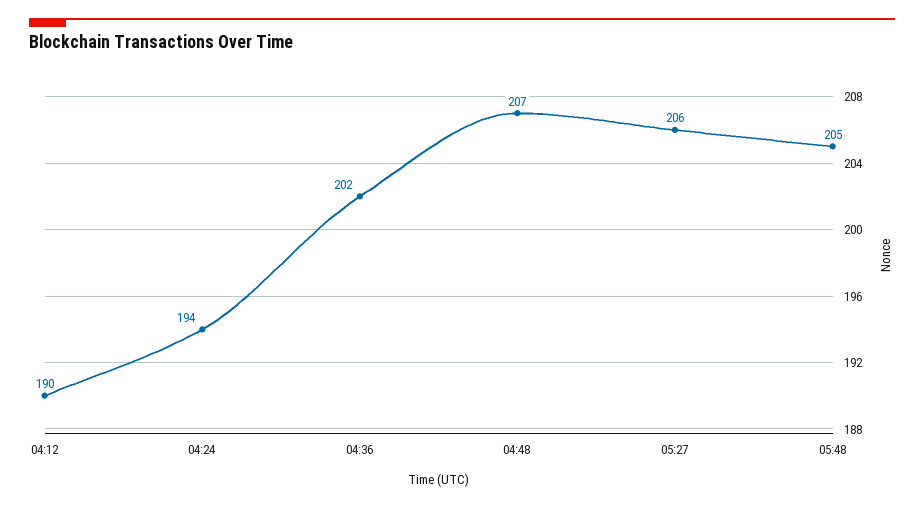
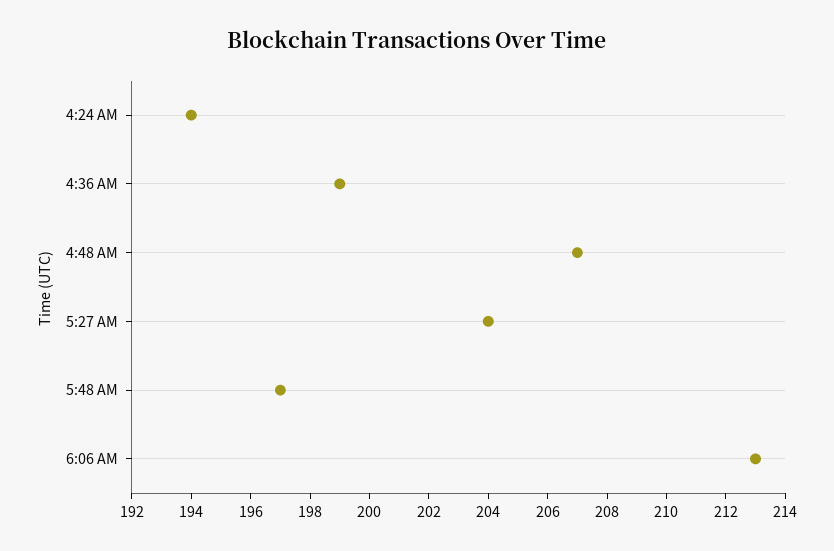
04:12: 190 -> none
04:36: 202 -> 199
05:27: 206 -> 204
05:48: 205 -> 197
6:06 AM: none -> 213

